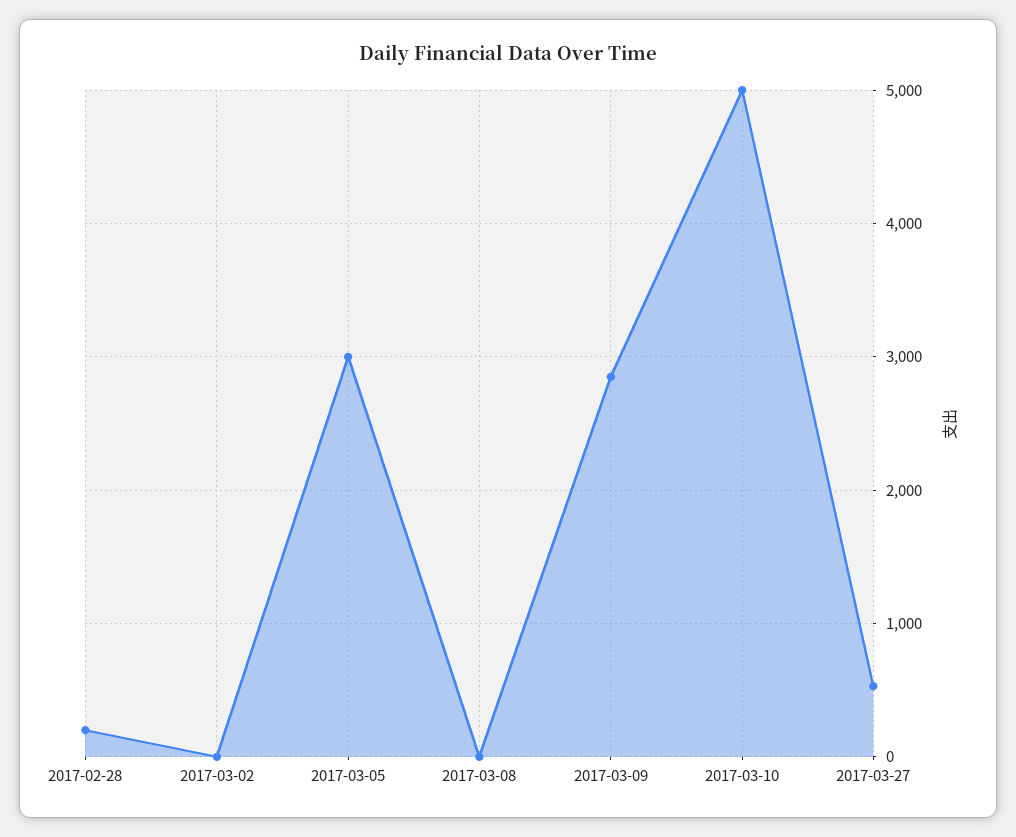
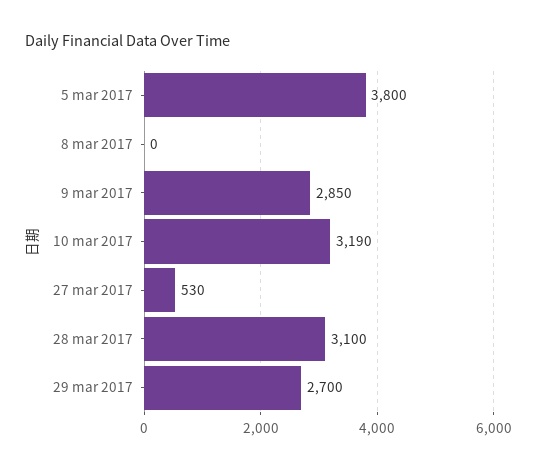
2017-02-28: 200 -> none
2017-03-02: 0 -> none
2017-03-05: 3000 -> 3800
2017-03-10: 5000 -> 3190
28 mar 2017: none -> 3100
29 mar 2017: none -> 2700

